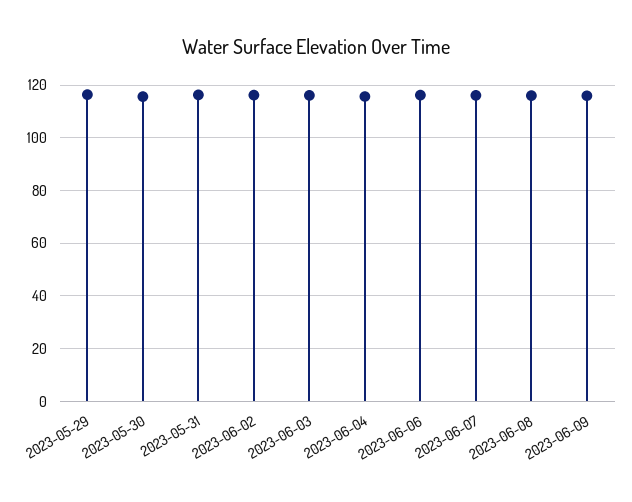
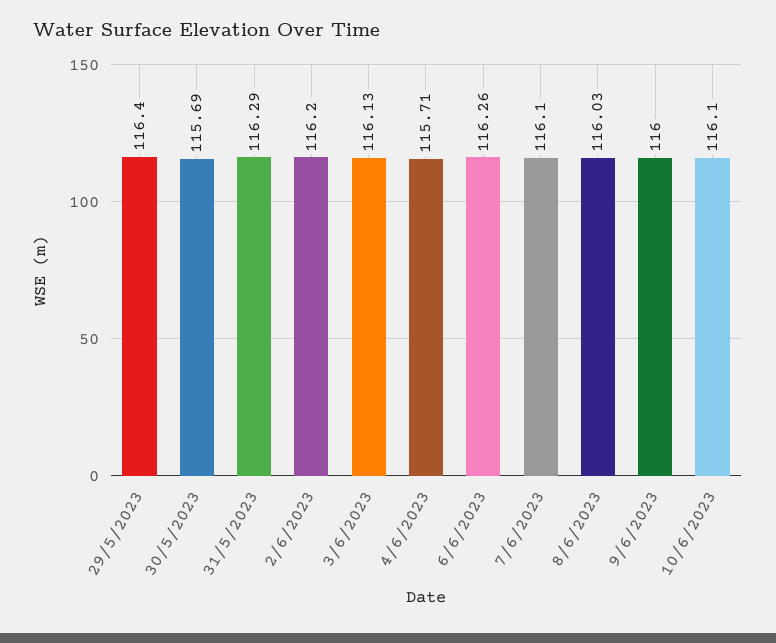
10/6/2023: none -> 116.1

